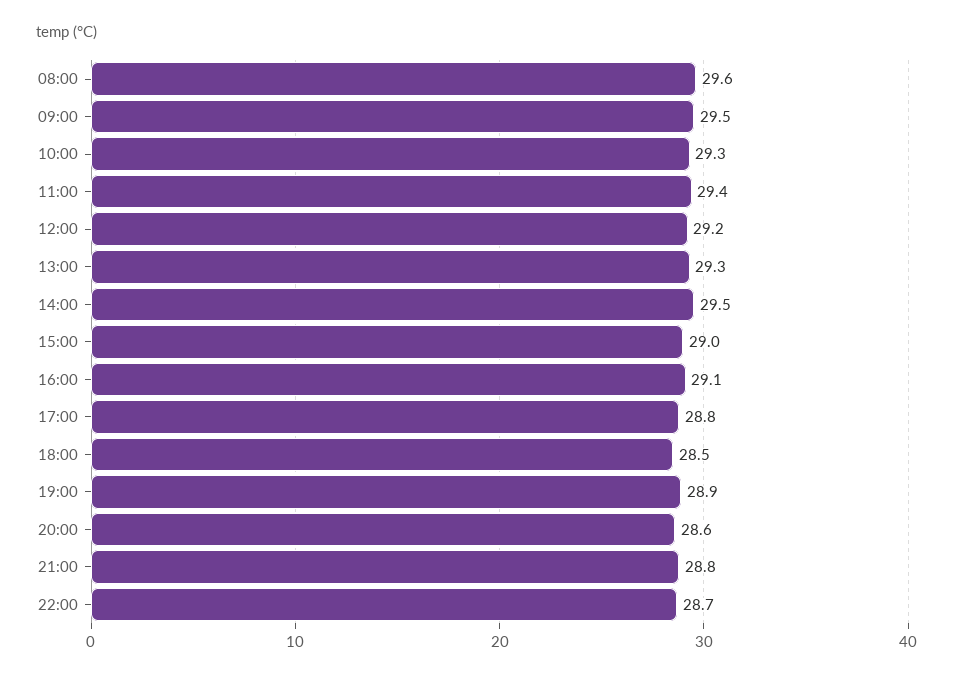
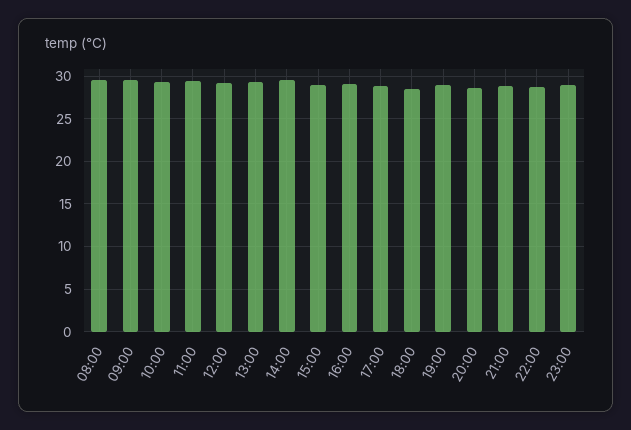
23:00: none -> 29

